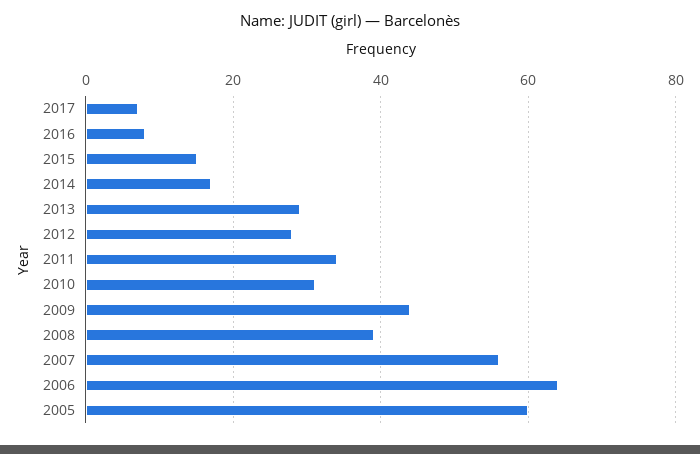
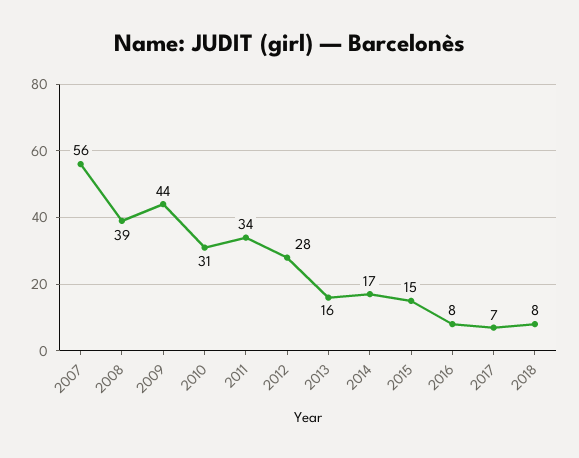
2013: 30 -> 16
2006: 65 -> none
2005: 60 -> none
2018: none -> 8

